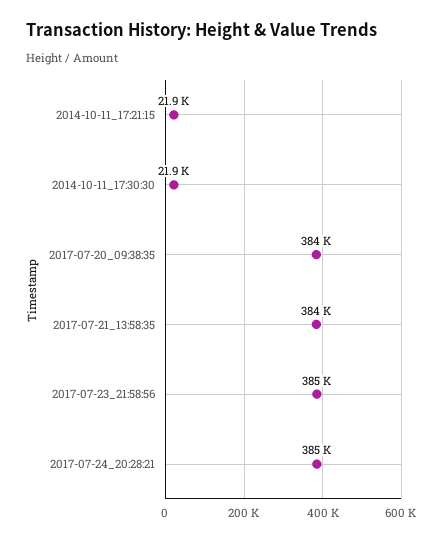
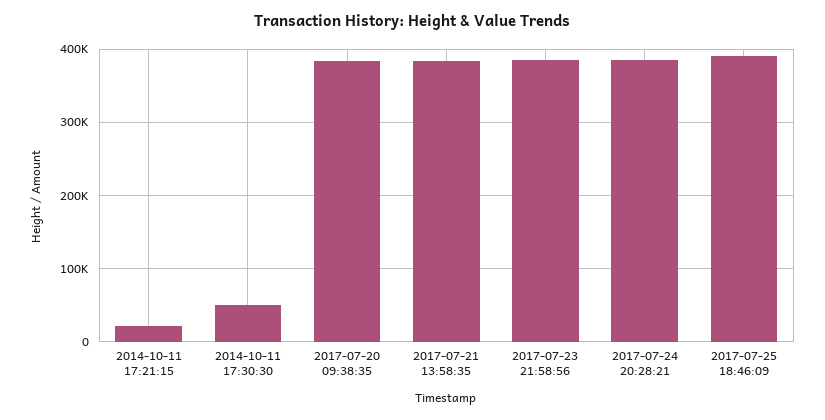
2014-10-11_17:30:30: 21900 -> 50000
2017-07-25 18:46:09: none -> 390000

